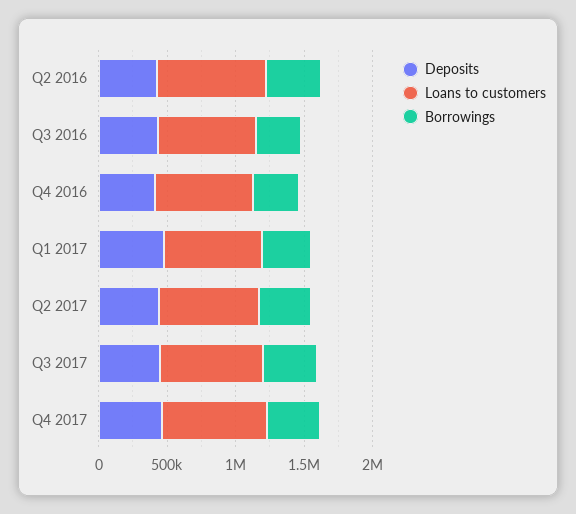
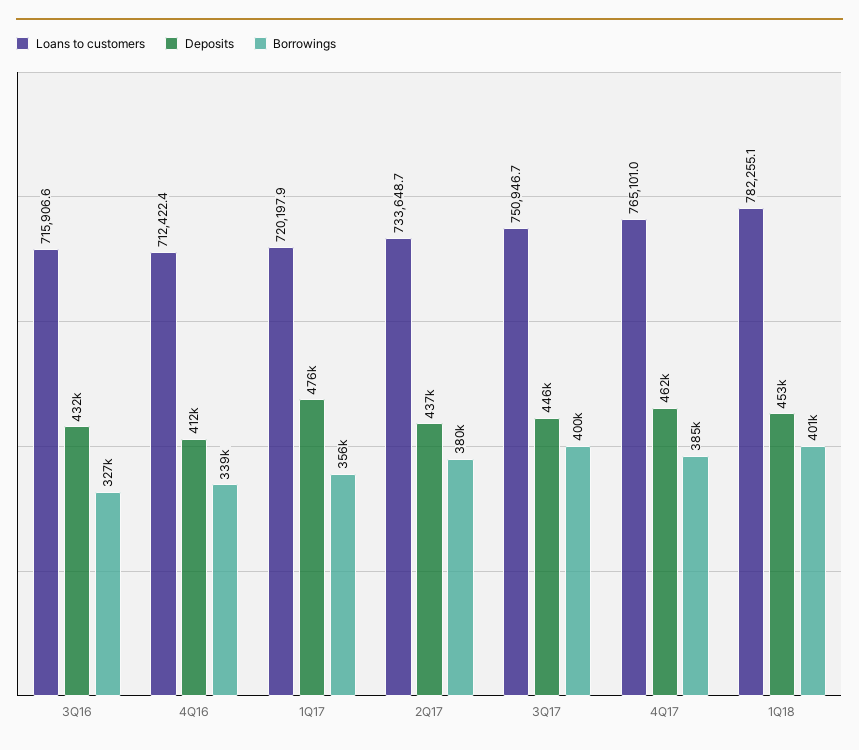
Deposits, Q2 2016: 400000 -> none
Loans to customers, Q2 2016: 800000 -> none
Borrowings, Q2 2016: 400000 -> none
Loans to customers, 1Q18: none -> 782255.1
Deposits, 1Q18: none -> 453000
Borrowings, 1Q18: none -> 401000

